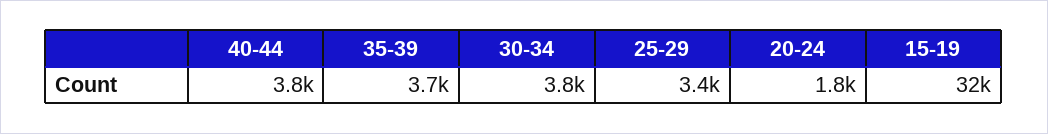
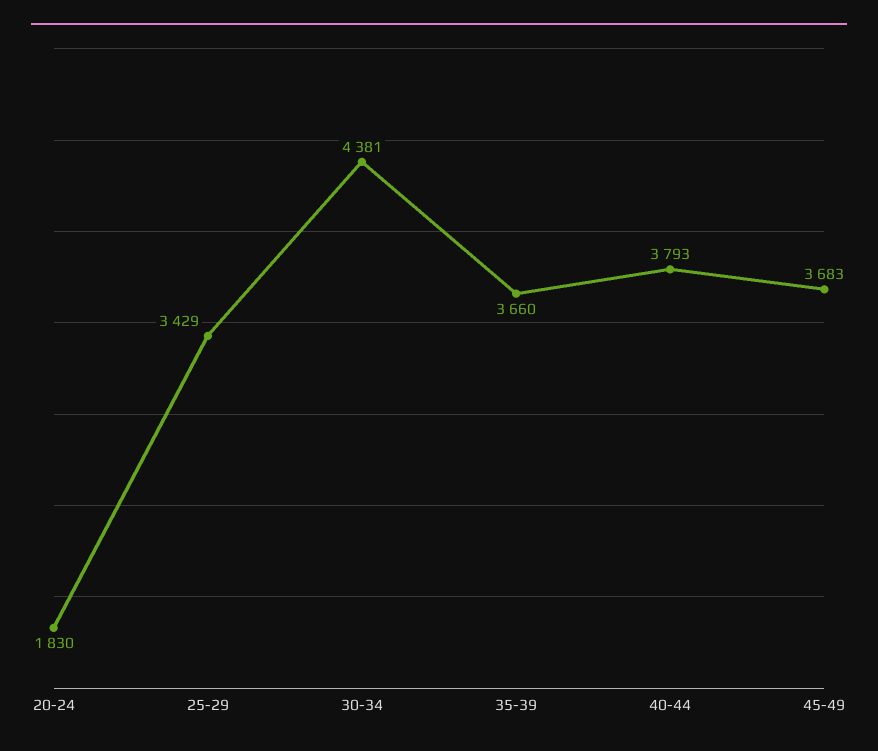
30-34: 3800 -> 4381
15-19: 32000 -> none
45-49: none -> 3683

